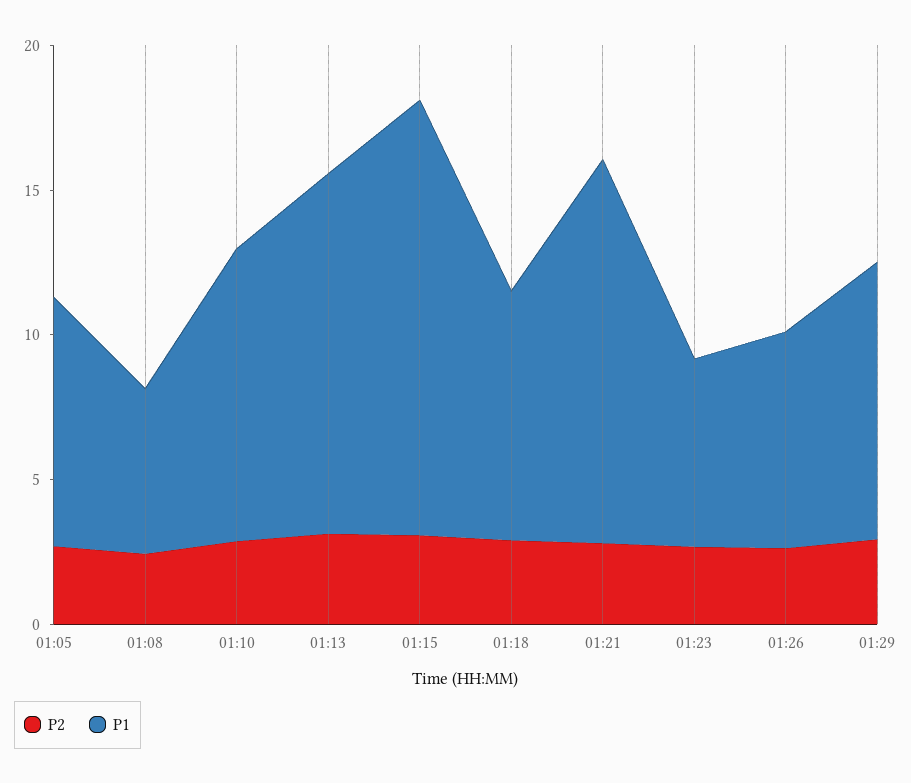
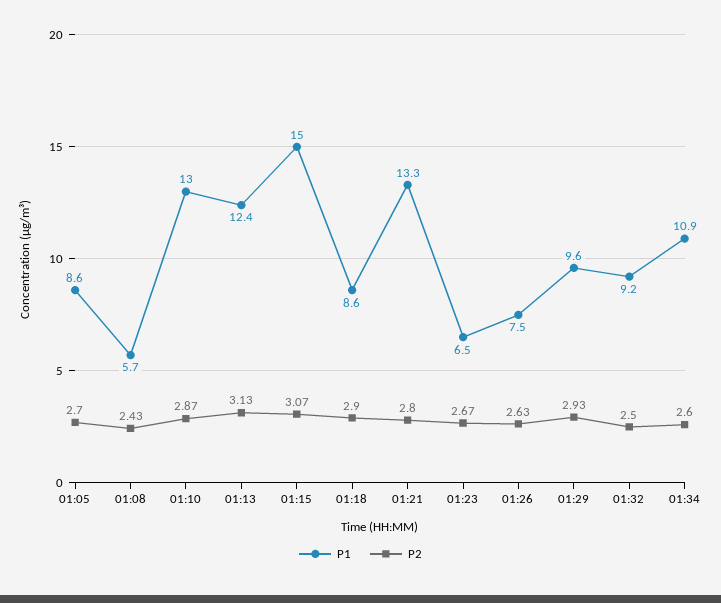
P1, 01:10: 10 -> 13
P1, 01:32: none -> 9.2
P2, 01:32: none -> 2.5
P1, 01:34: none -> 10.9
P2, 01:34: none -> 2.6

